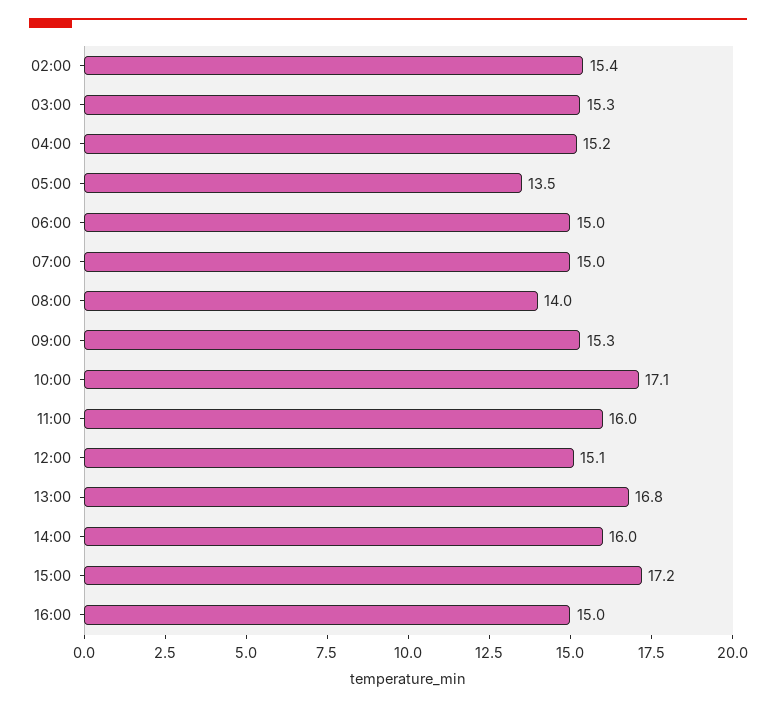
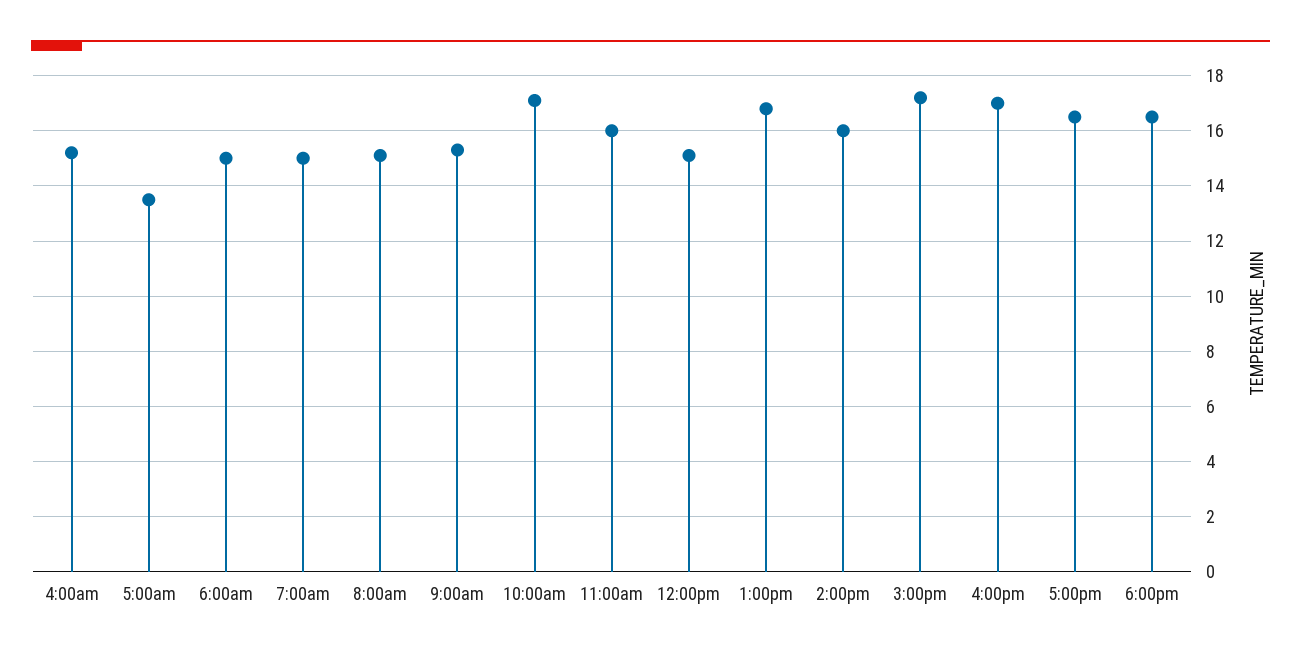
02:00: 15.4 -> none
03:00: 15.3 -> none
08:00: 14 -> 15
16:00: 15 -> 17
5:00pm: none -> 16.5
6:00pm: none -> 16.5

